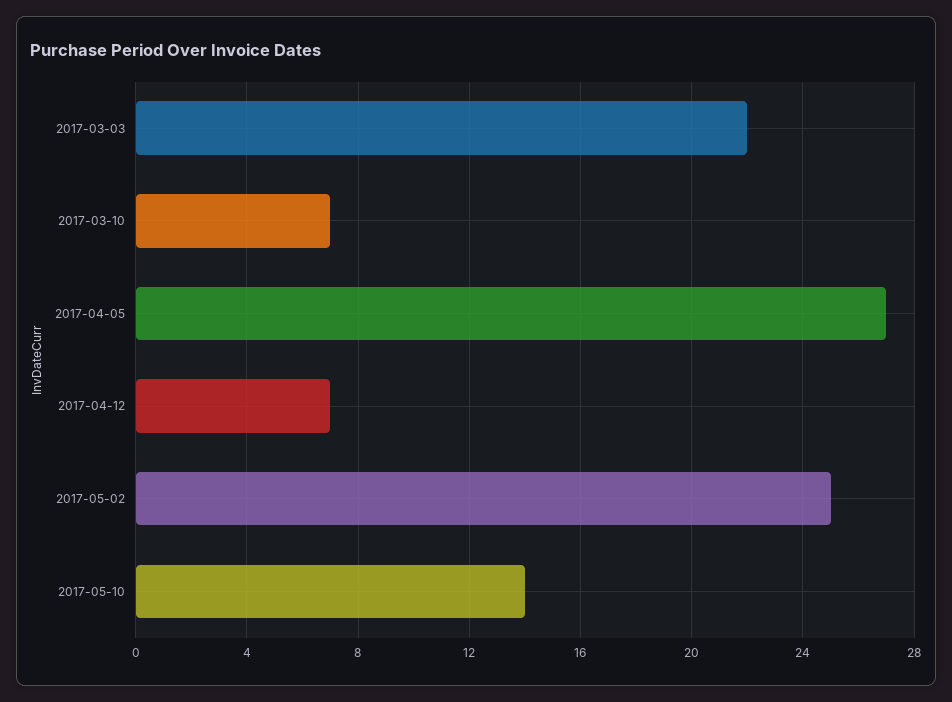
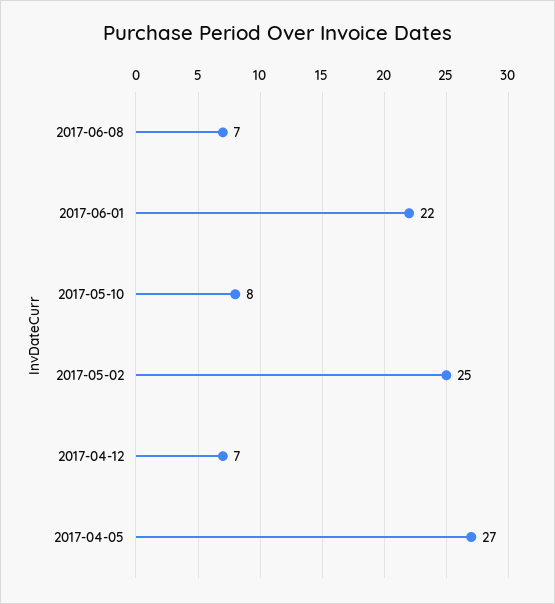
2017-03-03: 22 -> none
2017-03-10: 7 -> none
2017-05-10: 14 -> 8
2017-06-08: none -> 7
2017-06-01: none -> 22

